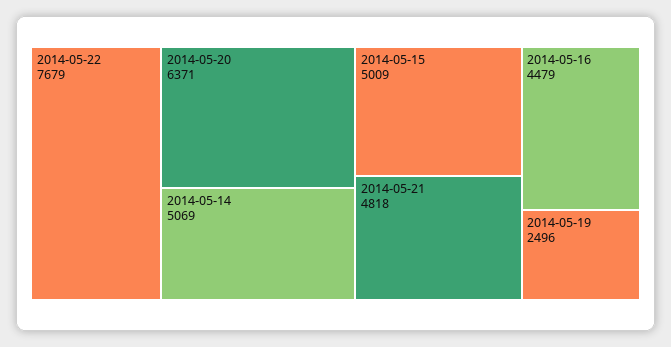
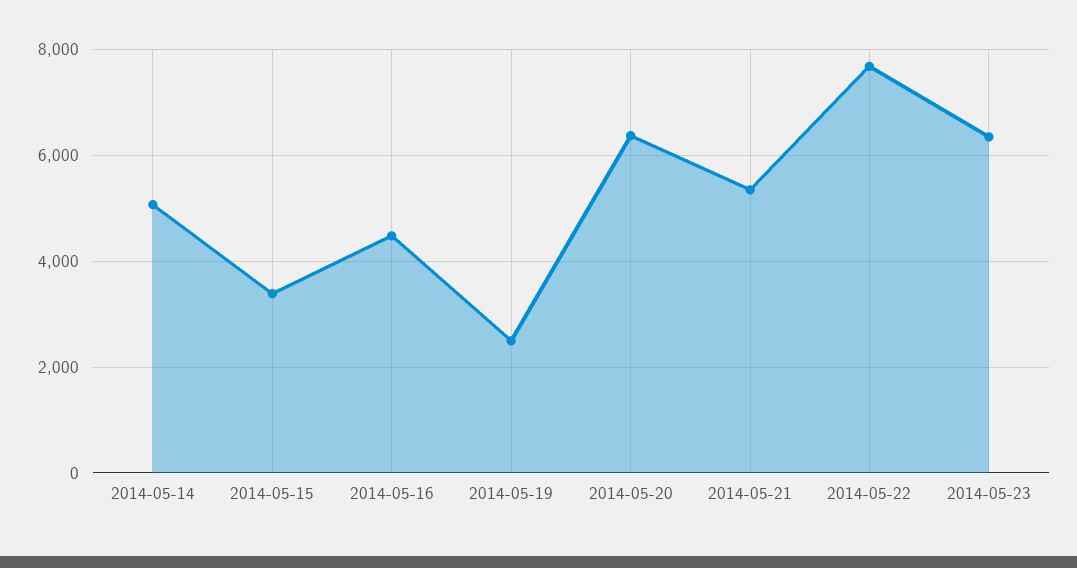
2014-05-15: 5009 -> 3400
2014-05-21: 4818 -> 5400
2014-05-23: none -> 6400

